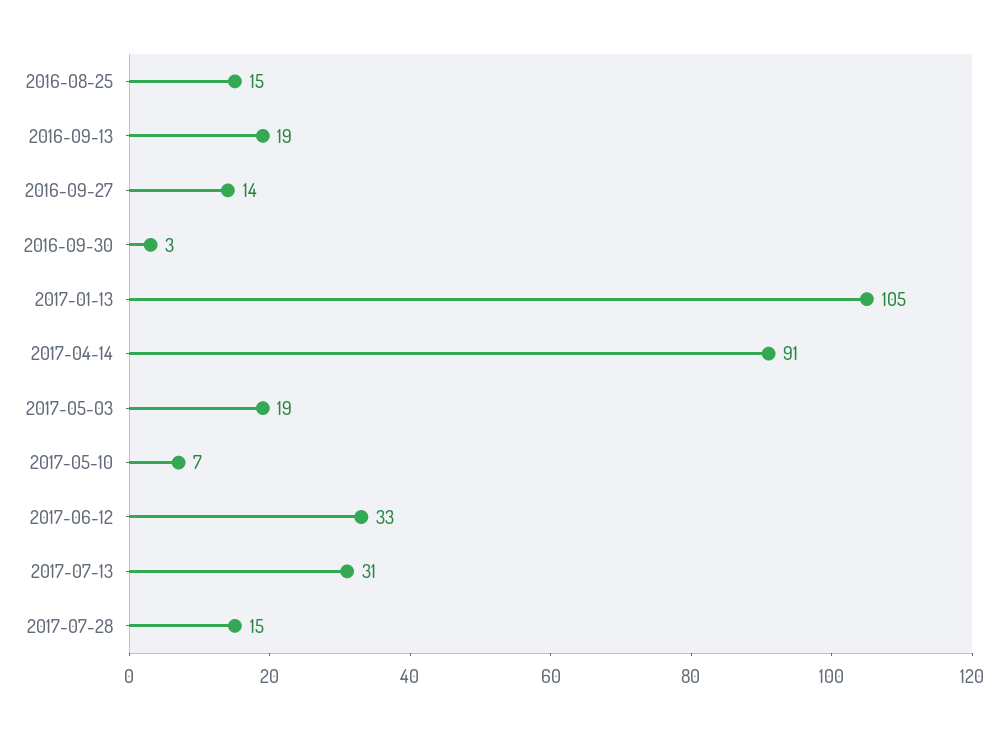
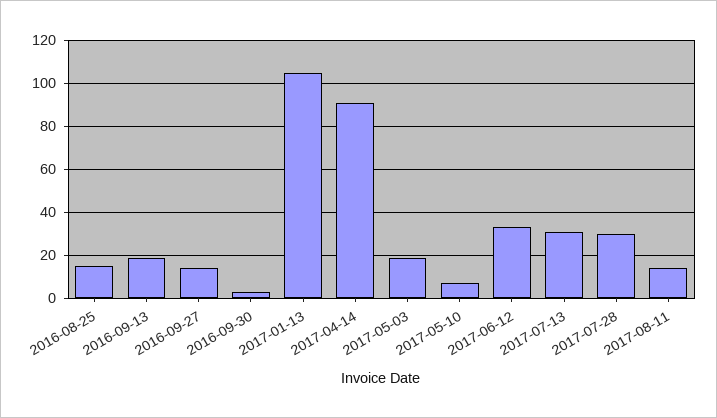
2017-07-28: 15 -> 30
2017-08-11: none -> 15

